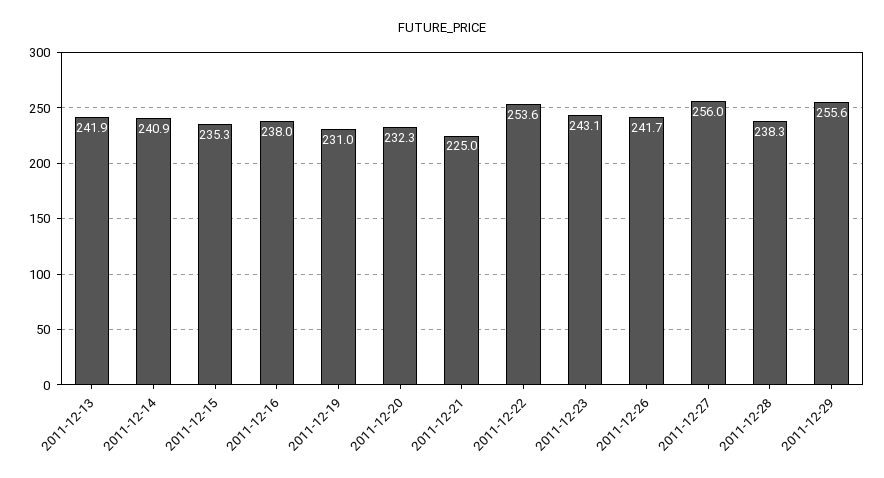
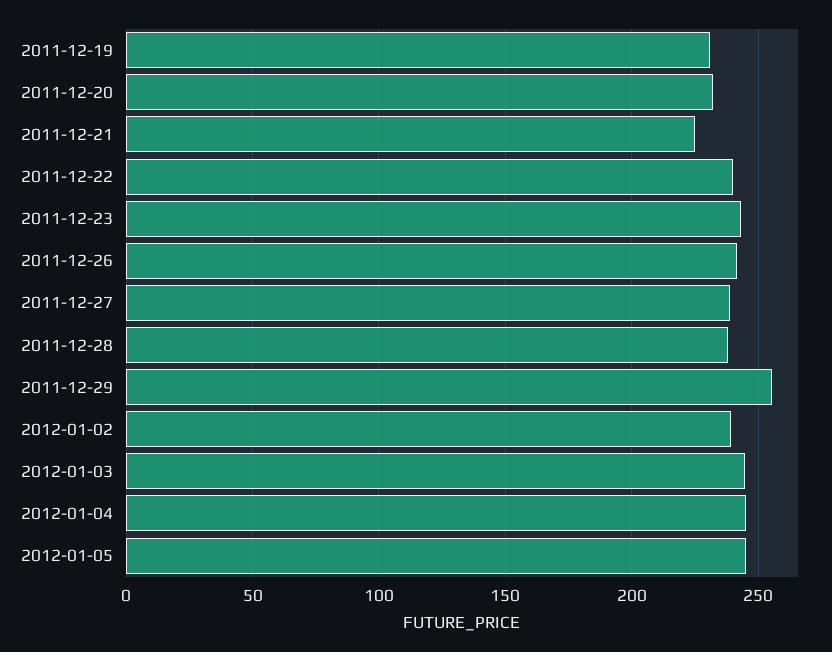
2011-12-13: 241.9 -> none
2011-12-14: 240.9 -> none
2011-12-15: 235.3 -> none
2011-12-16: 238 -> none
2011-12-22: 253.6 -> 240
2011-12-27: 256 -> 240
2012-01-02: none -> 240
2012-01-03: none -> 245
2012-01-04: none -> 245
2012-01-05: none -> 245

